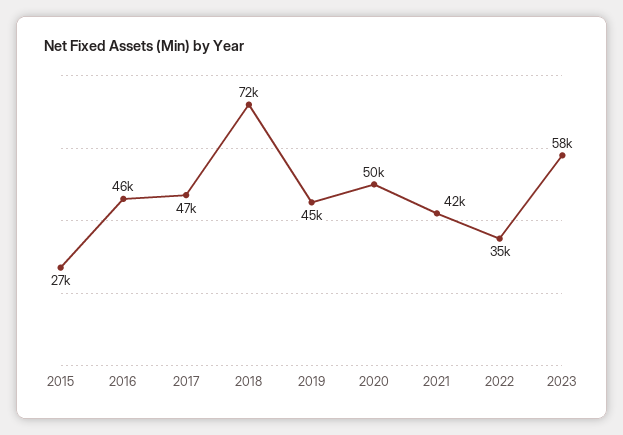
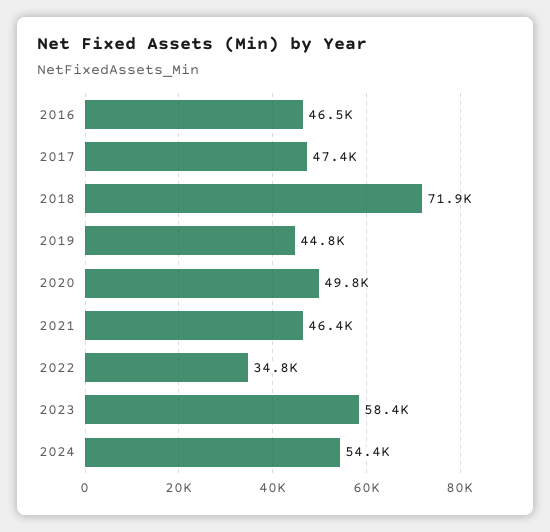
2015: 27000 -> none
2021: 42000 -> 46400
2024: none -> 54400

